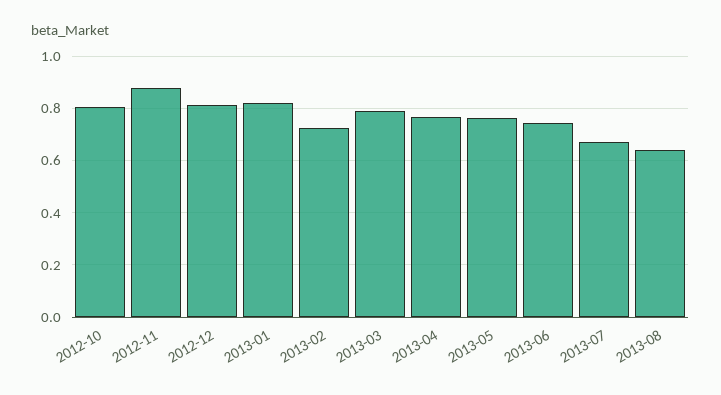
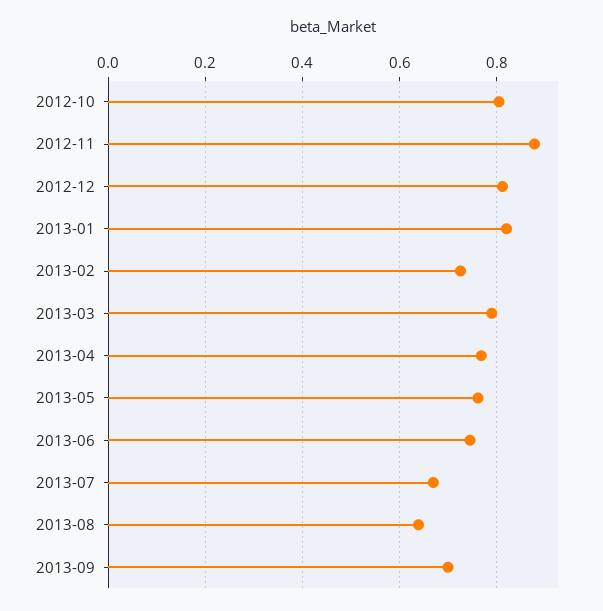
2013-09: none -> 0.7

